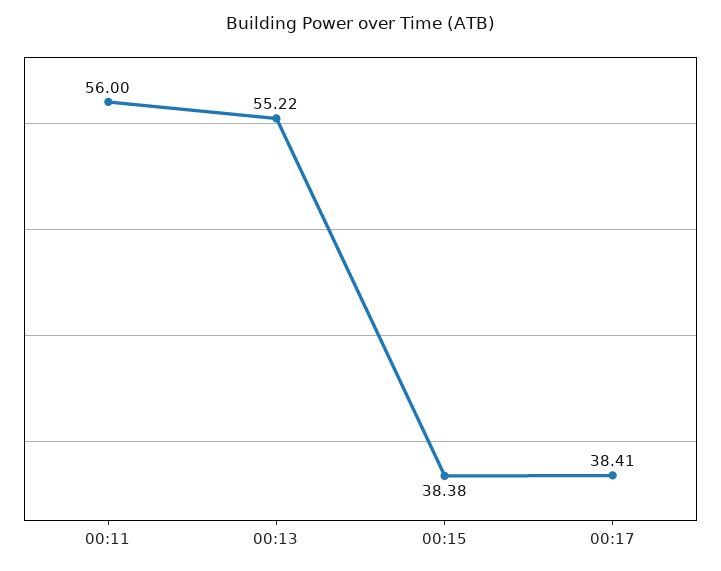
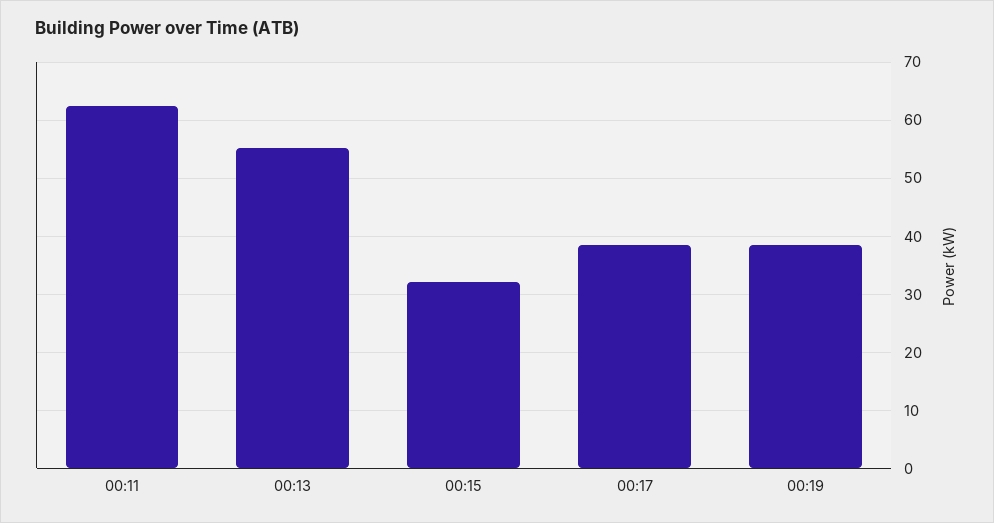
00:11: 56 -> 62
00:15: 38.38 -> 32
00:19: none -> 38

